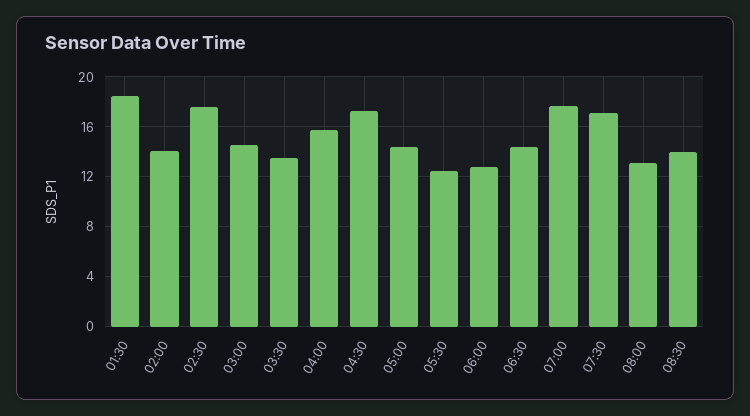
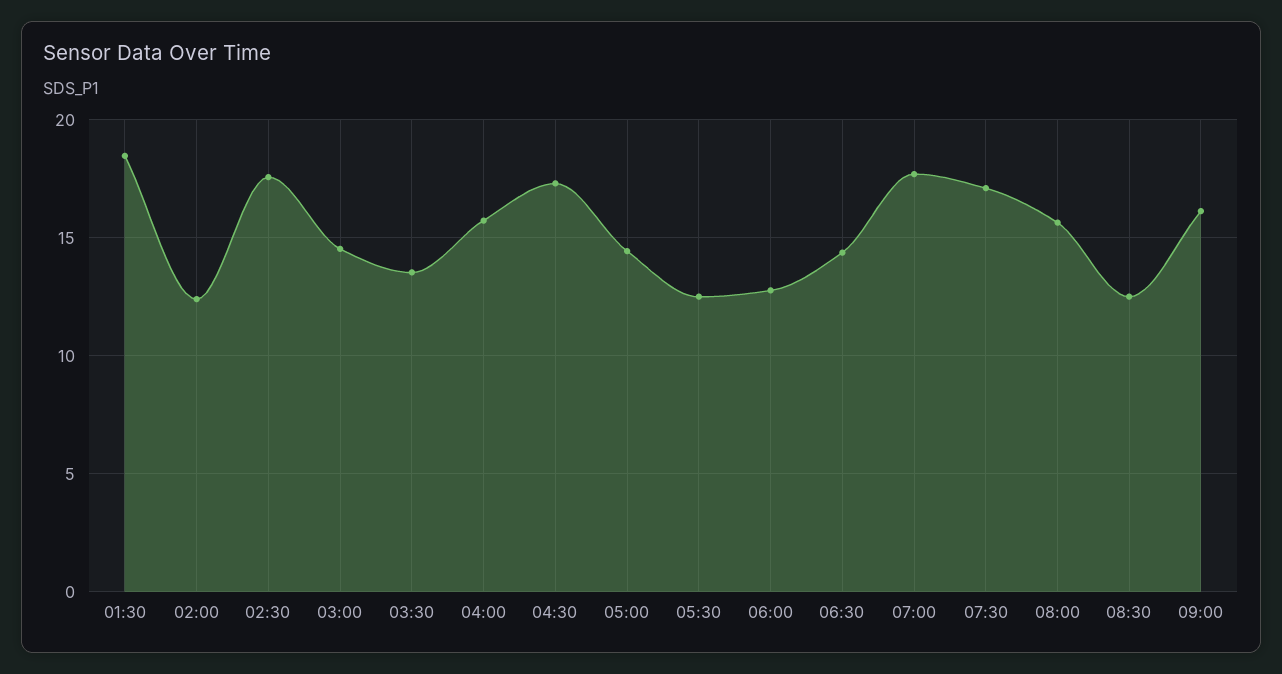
02:00: 14 -> 12.5
08:00: 13 -> 15.5
08:30: 14 -> 12.5
09:00: none -> 16

